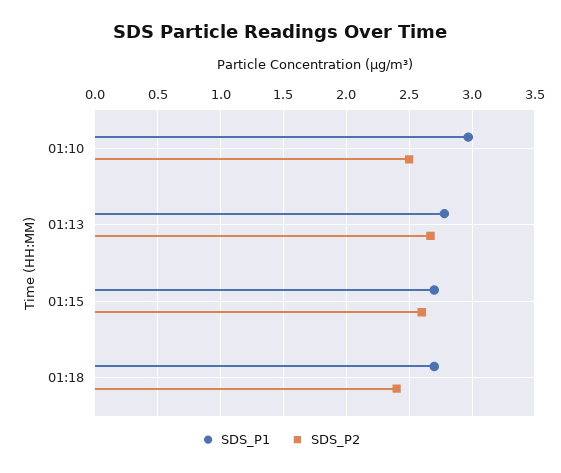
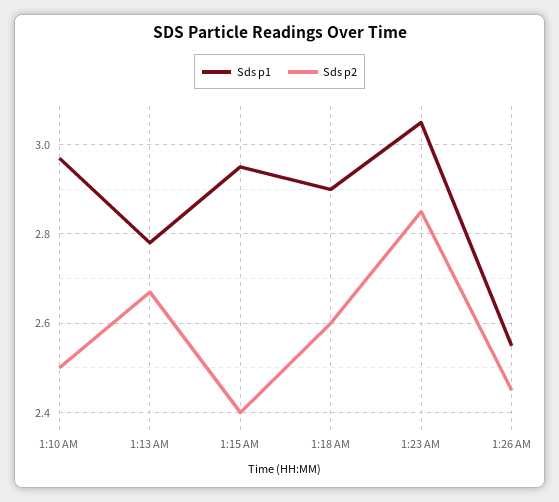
SDS_P1, 01:15: 2.7 -> 2.95
SDS_P2, 01:15: 2.6 -> 2.4
SDS_P1, 01:18: 2.7 -> 2.9
SDS_P2, 01:18: 2.4 -> 2.6
SDS_P1, 1:23 AM: none -> 3.05
SDS_P2, 1:23 AM: none -> 2.85
SDS_P1, 1:26 AM: none -> 2.55
SDS_P2, 1:26 AM: none -> 2.45

